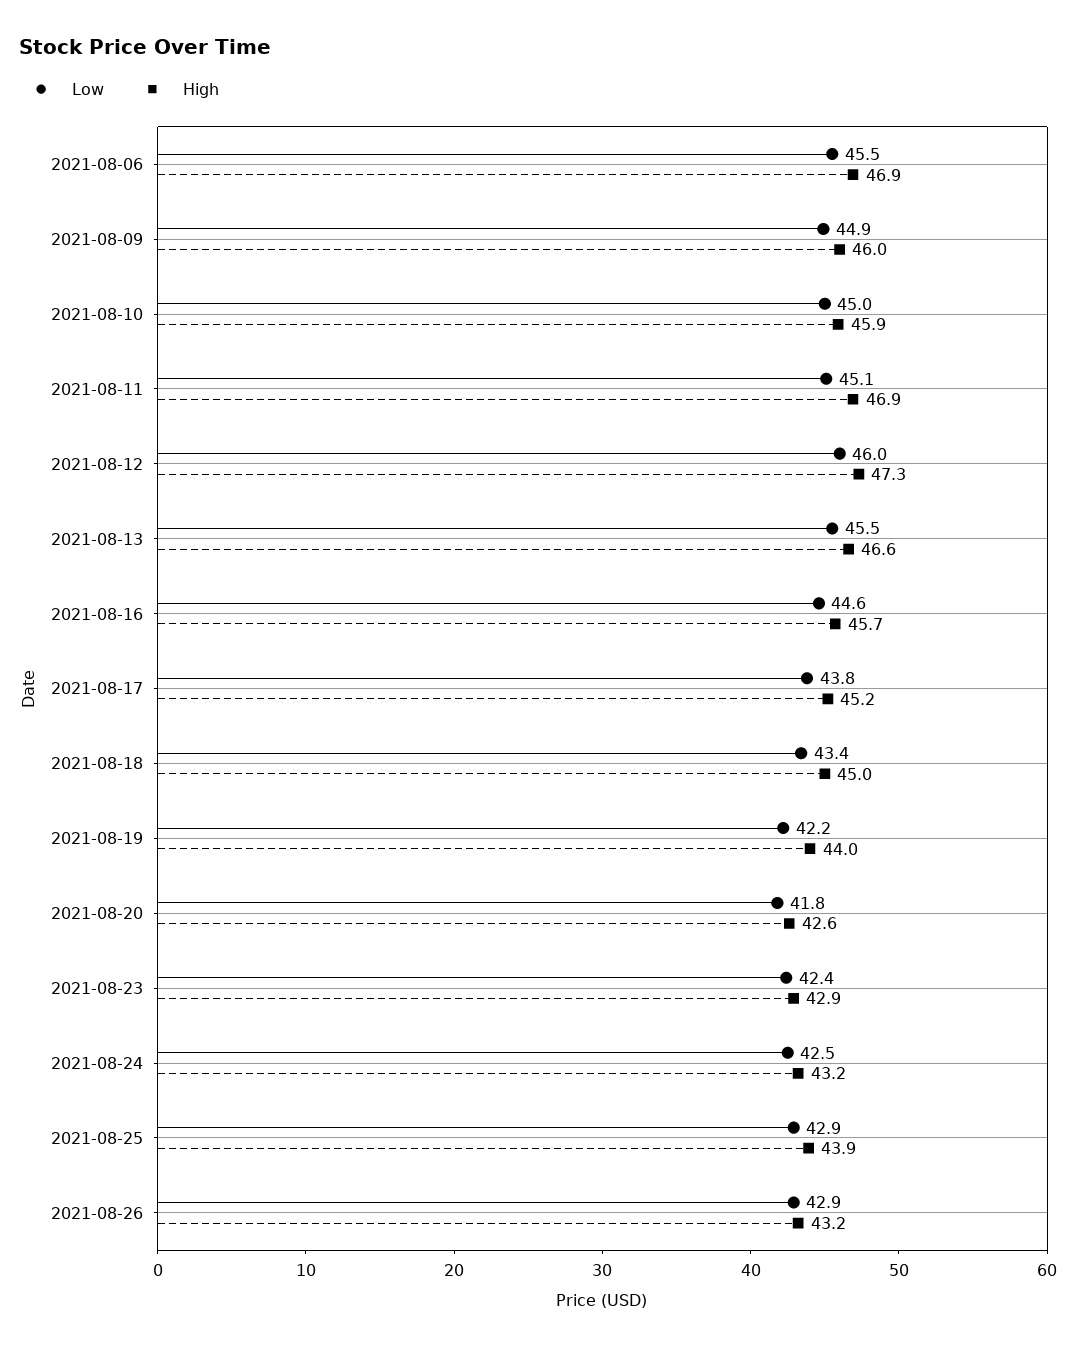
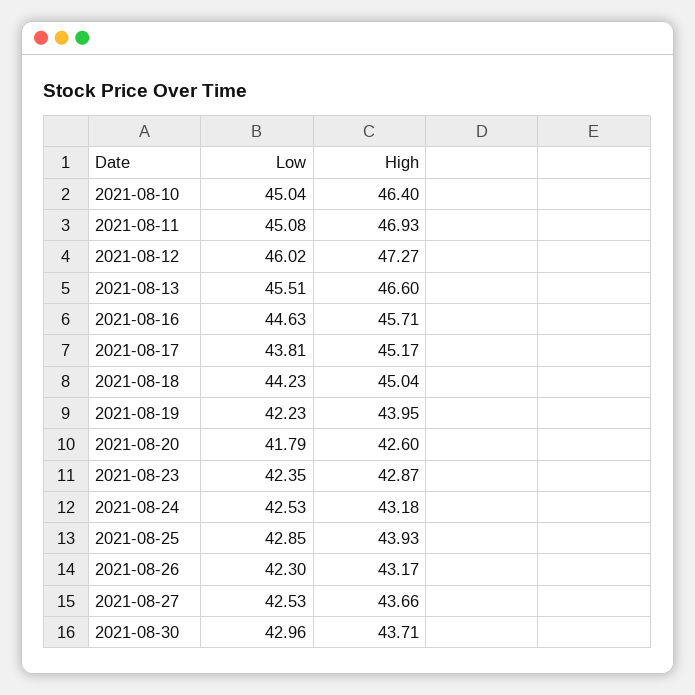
Low, 2021-08-06: 45.5 -> none
High, 2021-08-06: 46.9 -> none
Low, 2021-08-09: 44.9 -> none
High, 2021-08-09: 46 -> none
High, 2021-08-10: 45.9 -> 46.4
Low, 2021-08-18: 43.4 -> 44.23
Low, 2021-08-26: 42.9 -> 42.3
Low, 2021-08-27: none -> 42.53
High, 2021-08-27: none -> 43.66
Low, 2021-08-30: none -> 42.96
High, 2021-08-30: none -> 43.71

